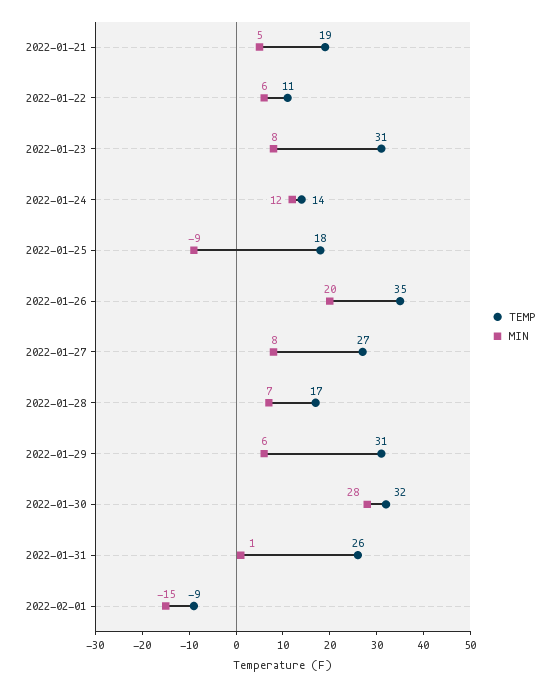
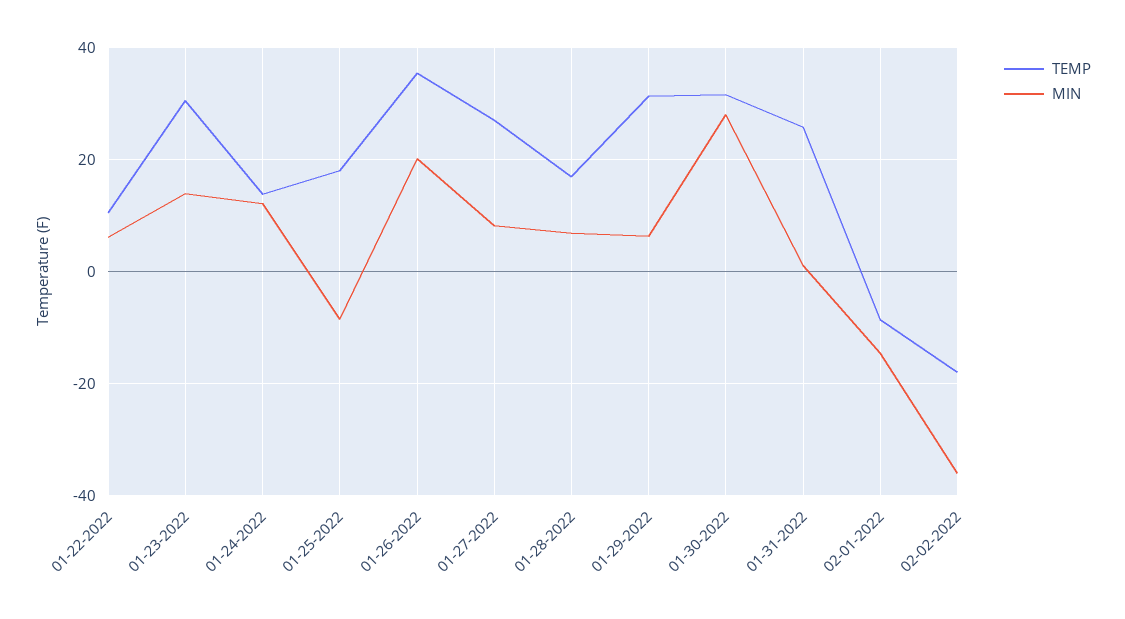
TEMP, 2022-01-21: 19 -> none
MIN, 2022-01-21: 5 -> none
MIN, 2022-01-23: 8 -> 14
TEMP, 02-02-2022: none -> -18
MIN, 02-02-2022: none -> -36

